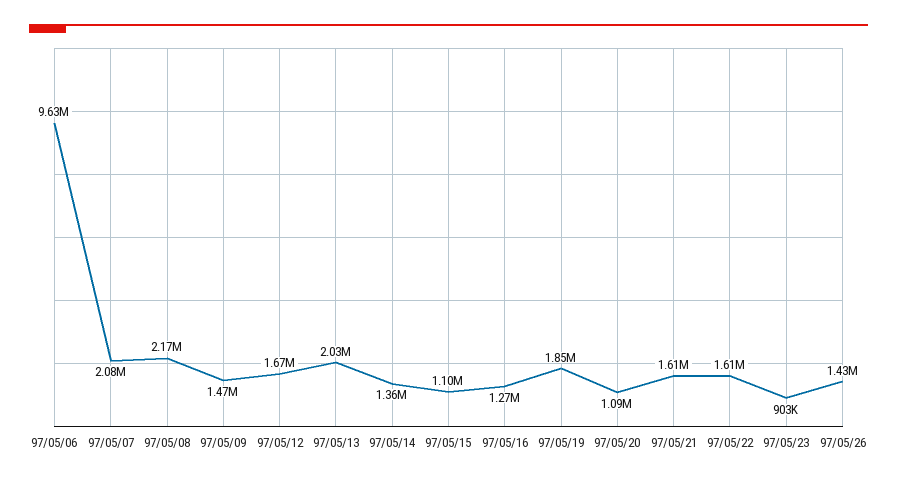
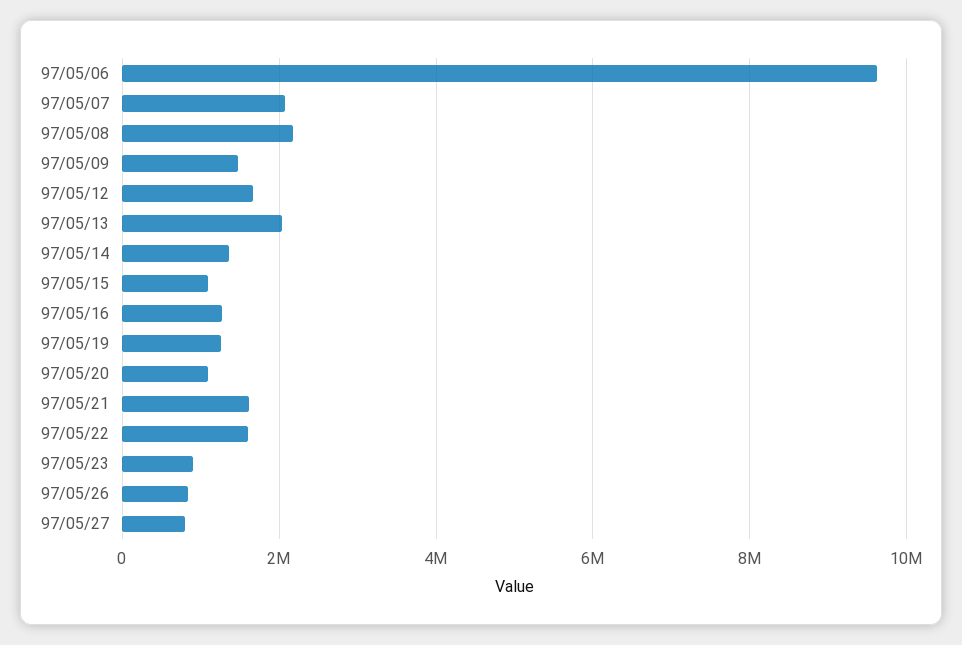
97/05/19: 1850000 -> 1200000
97/05/26: 1430000 -> 800000
97/05/27: none -> 800000

